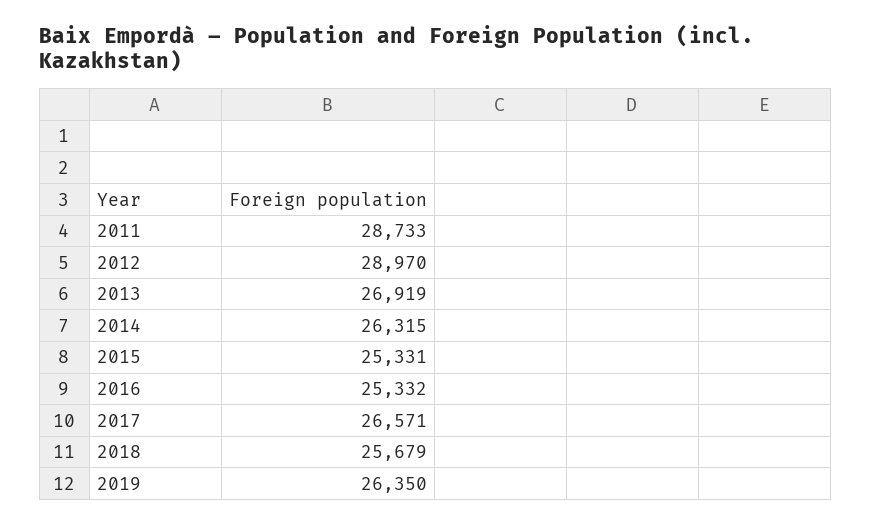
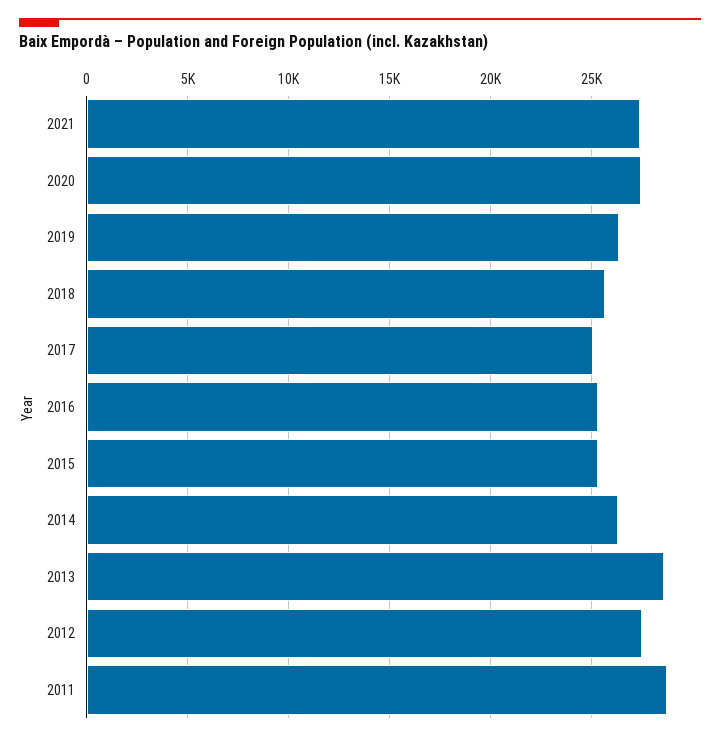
2012: 28970 -> 27500
2013: 26919 -> 28500
2017: 26571 -> 25000
2021: none -> 27500
2020: none -> 27500

